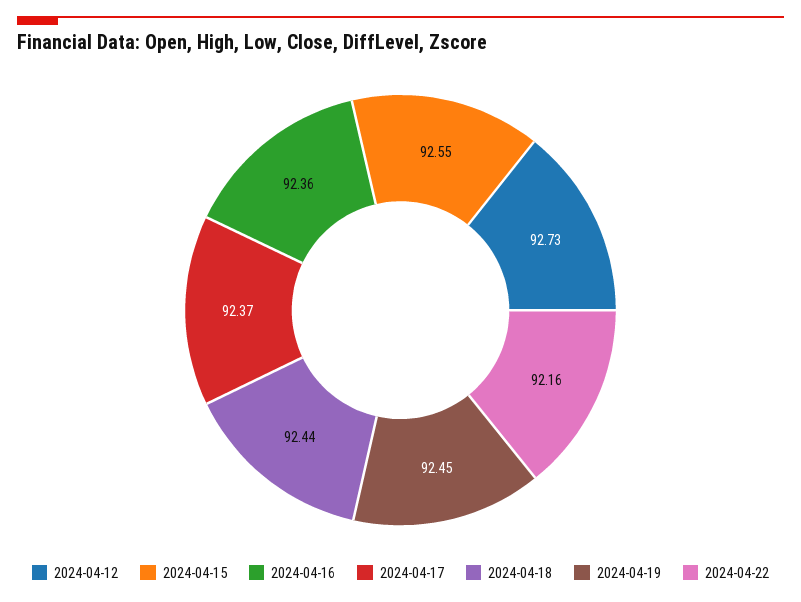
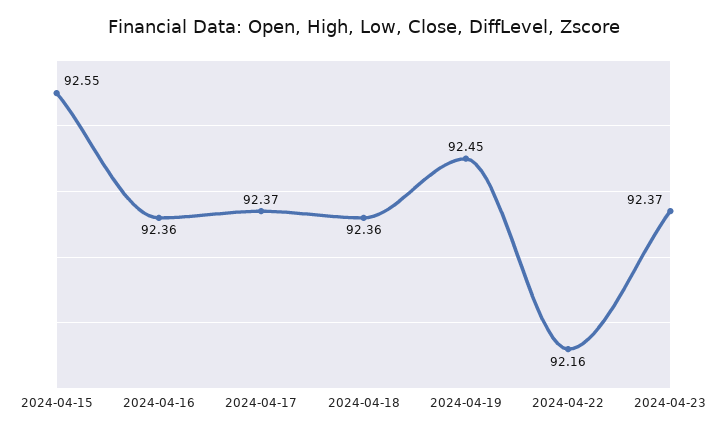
2024-04-12: 92.73 -> none
2024-04-18: 92.44 -> 92.36
2024-04-23: none -> 92.37

